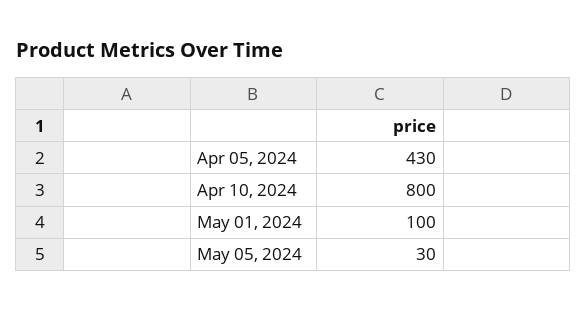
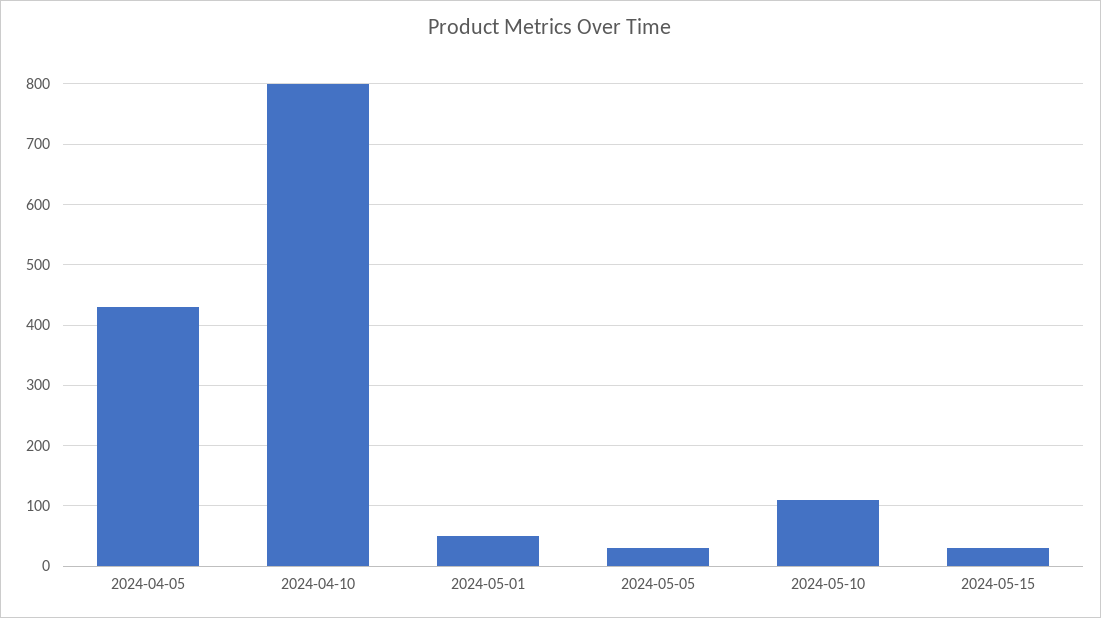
May 01, 2024: 100 -> 50
2024-05-10: none -> 110
2024-05-15: none -> 30

